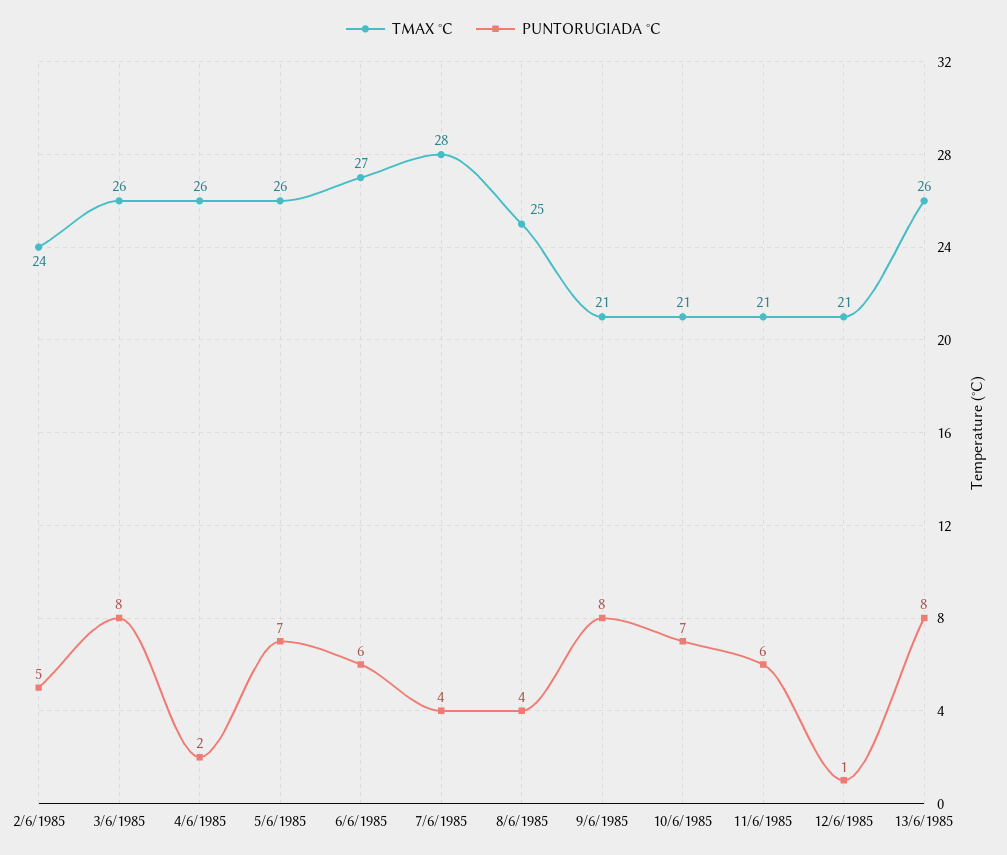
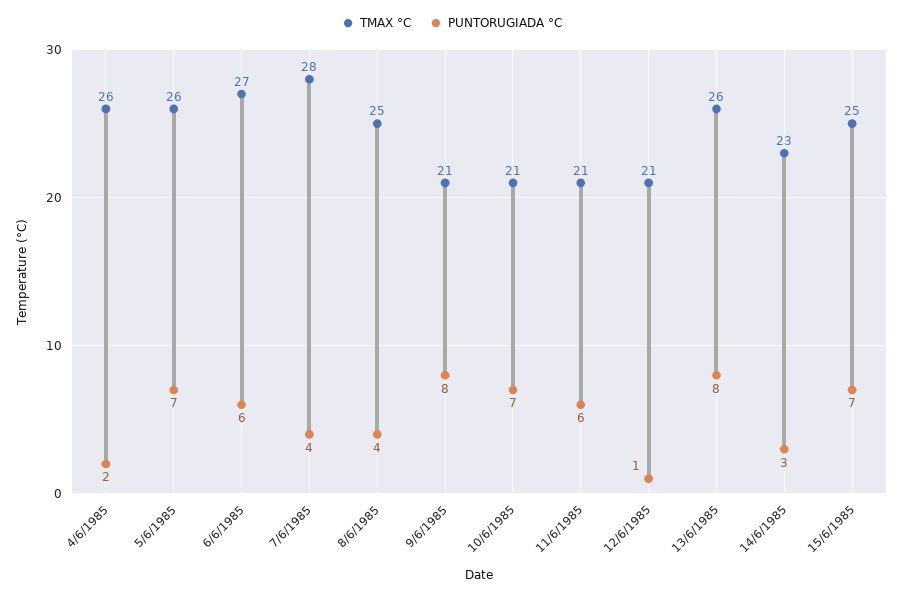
TMAX °C, 2/6/1985: 24 -> none
PUNTORUGIADA °C, 2/6/1985: 5 -> none
TMAX °C, 3/6/1985: 26 -> none
PUNTORUGIADA °C, 3/6/1985: 8 -> none
TMAX °C, 14/6/1985: none -> 23
PUNTORUGIADA °C, 14/6/1985: none -> 3
TMAX °C, 15/6/1985: none -> 25
PUNTORUGIADA °C, 15/6/1985: none -> 7

